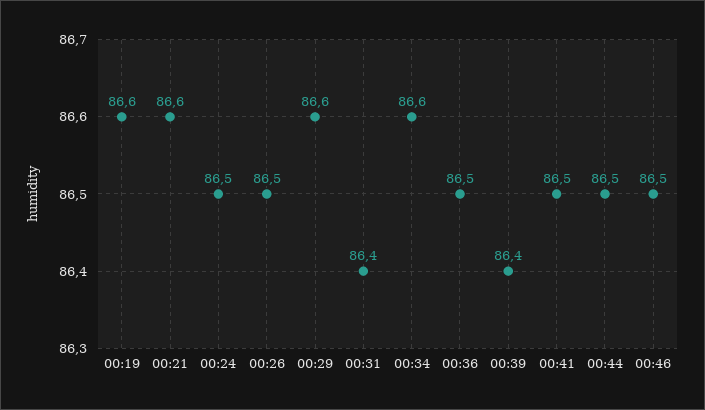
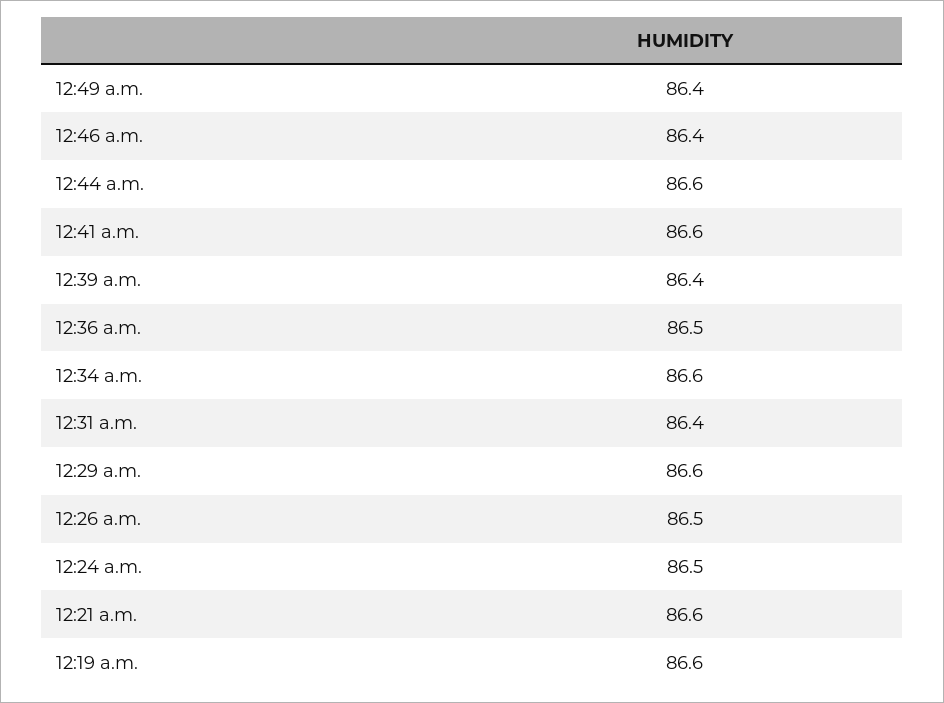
00:41: 86.5 -> 86.6
00:44: 86.5 -> 86.6
00:46: 86.5 -> 86.4
12:49 a.m.: none -> 86.4

